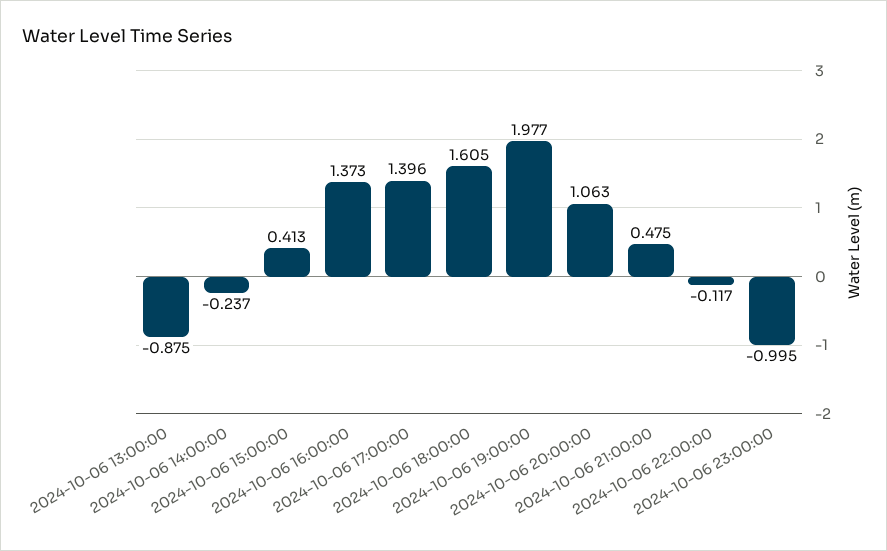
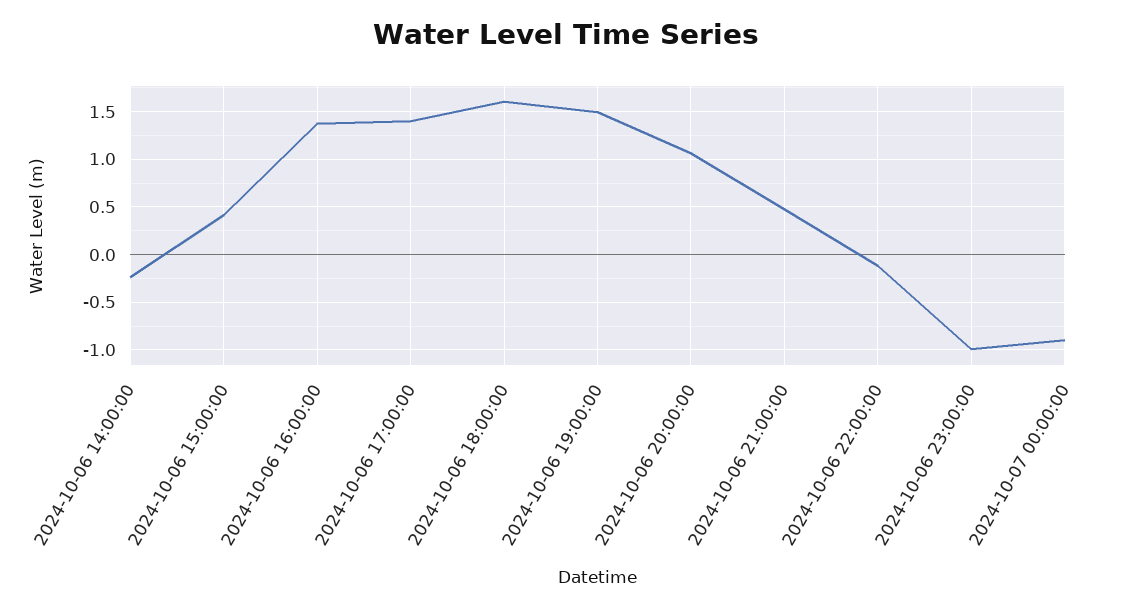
2024-10-06 13:00:00: -0.875 -> none
2024-10-06 19:00:00: 1.977 -> 1.5
2024-10-07 00:00:00: none -> -0.9

